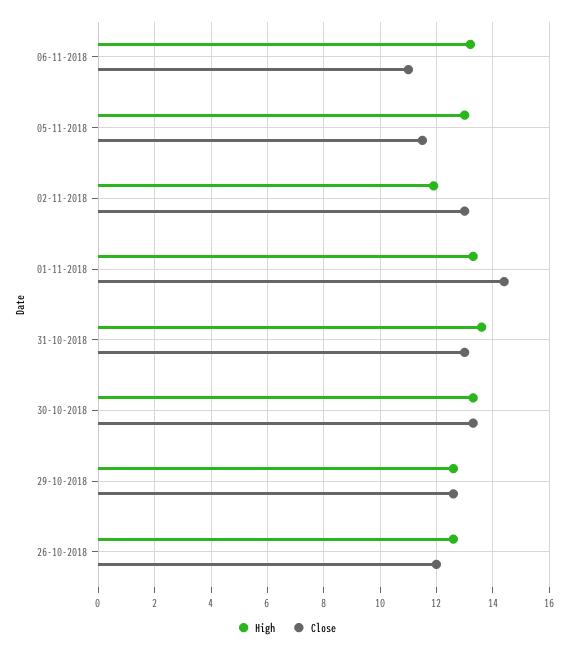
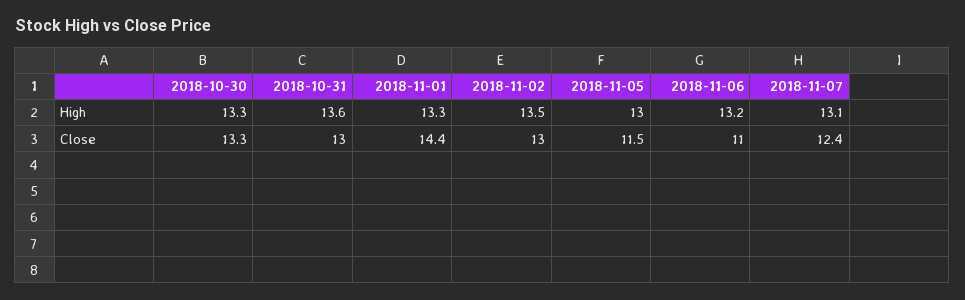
High, 02-11-2018: 12 -> 13.5
High, 29-10-2018: 12.5 -> none
Close, 29-10-2018: 12.5 -> none
High, 26-10-2018: 12.5 -> none
Close, 26-10-2018: 12 -> none
High, 2018-11-07: none -> 13.1
Close, 2018-11-07: none -> 12.4

